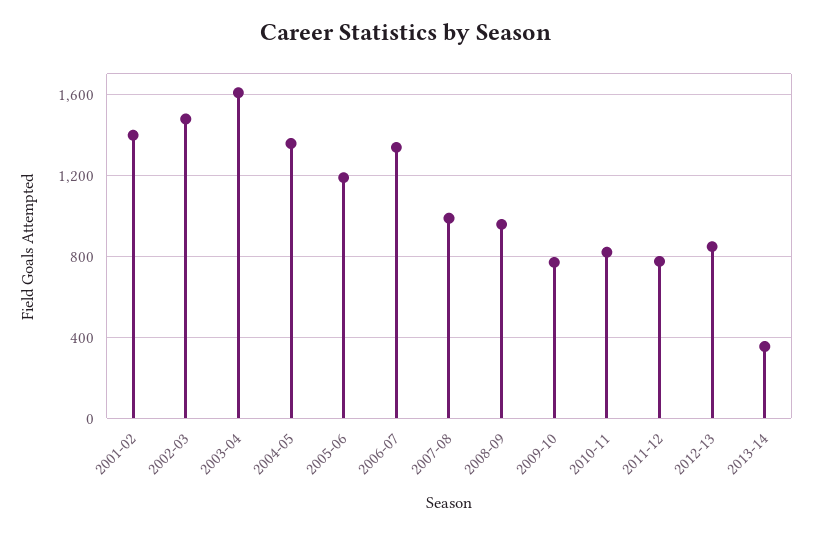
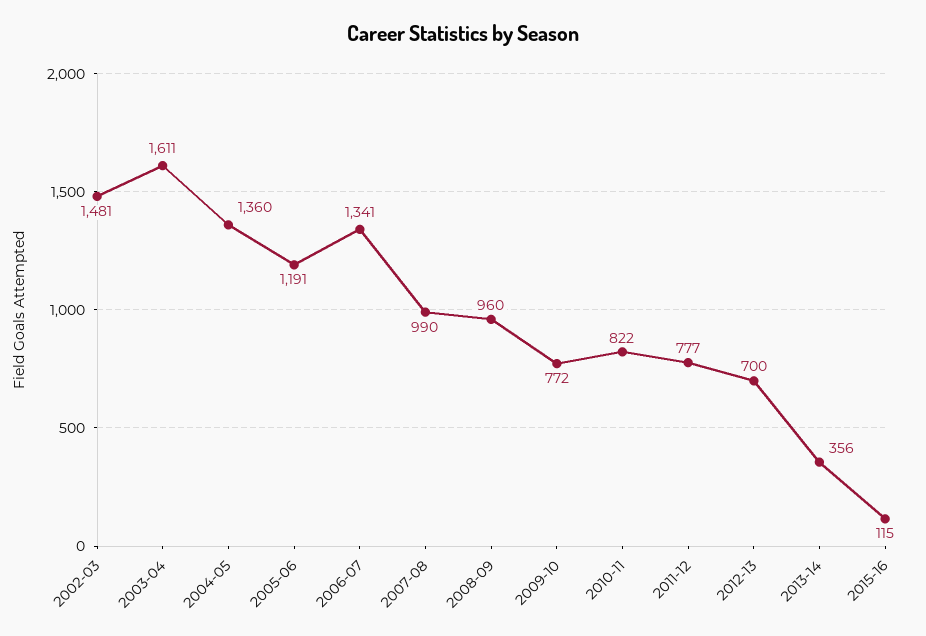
2001-02: 1400 -> none
2012-13: 850 -> 700
2015-16: none -> 115

